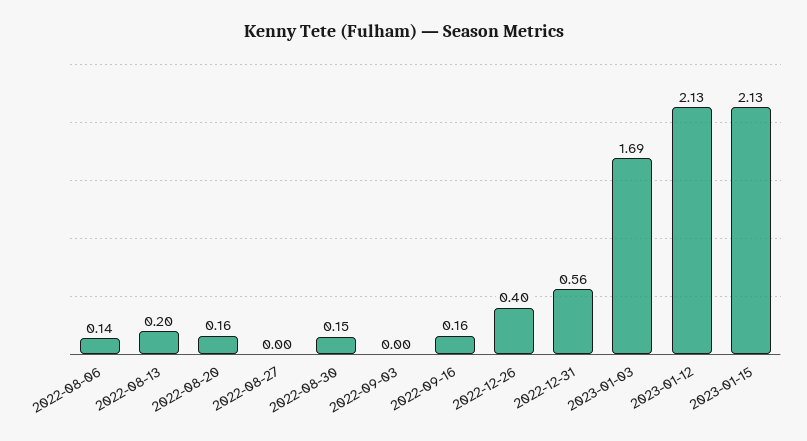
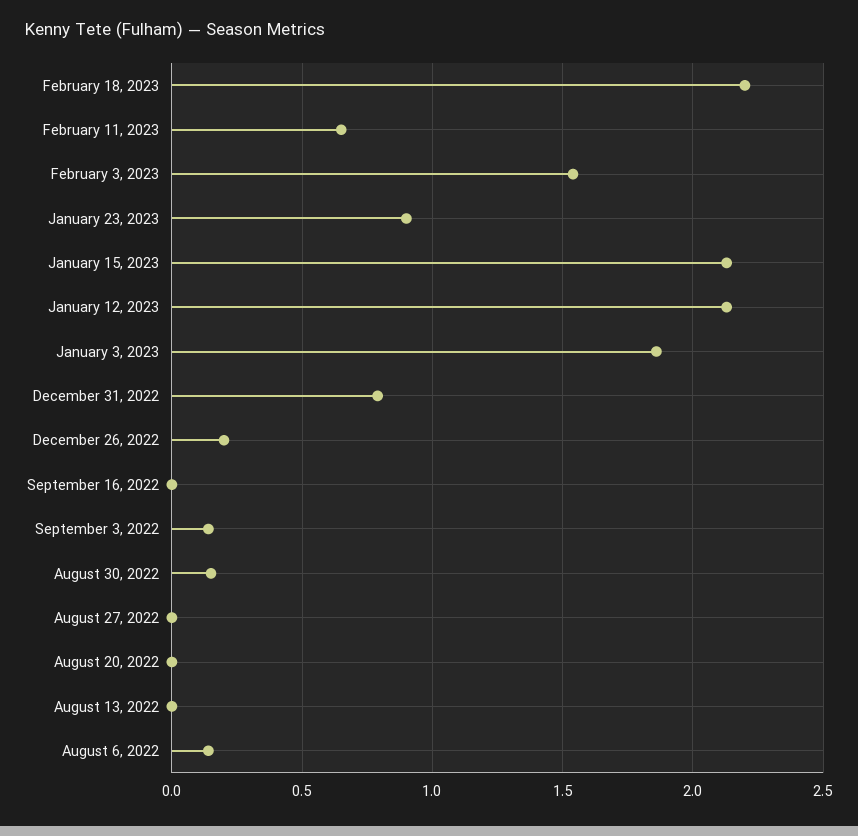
2022-08-13: 0.2 -> 0
2022-08-20: 0.16 -> 0
2022-09-03: 0 -> 0.15
2022-09-16: 0.16 -> 0
2022-12-26: 0.4 -> 0.2
2022-12-31: 0.56 -> 0.8
2023-01-03: 1.69 -> 1.85
February 18, 2023: none -> 2.2
February 11, 2023: none -> 0.65
February 3, 2023: none -> 1.55
January 23, 2023: none -> 0.9

